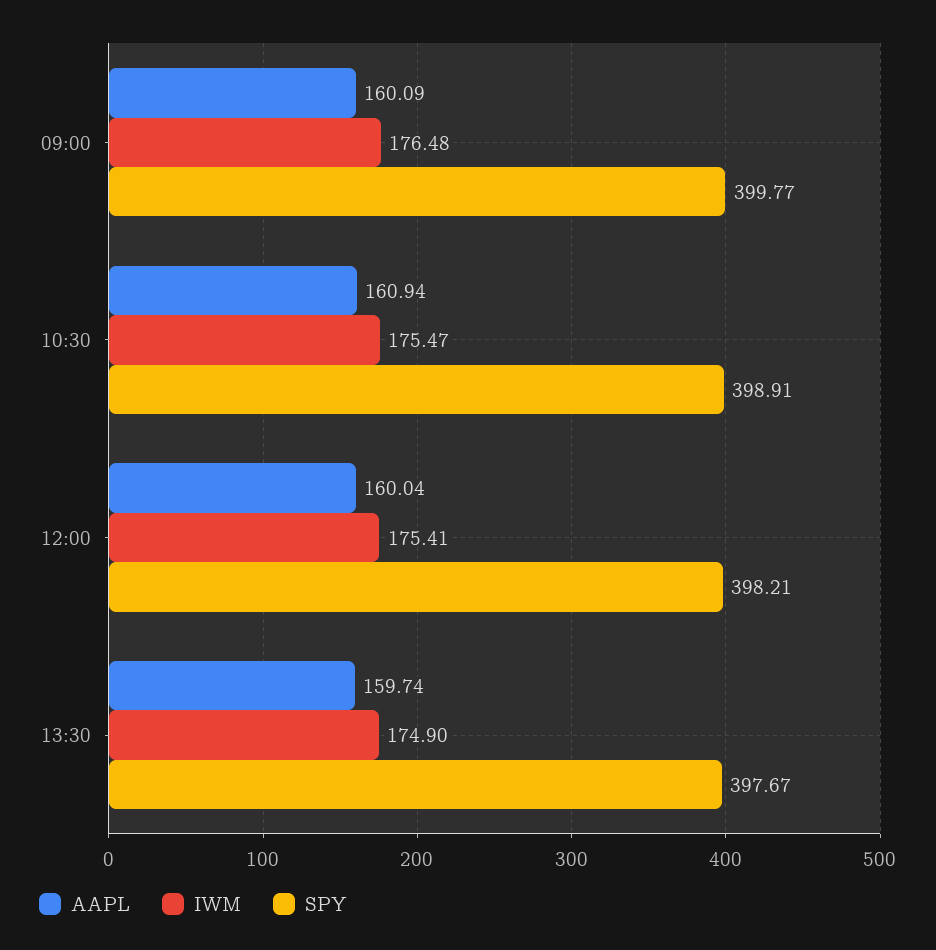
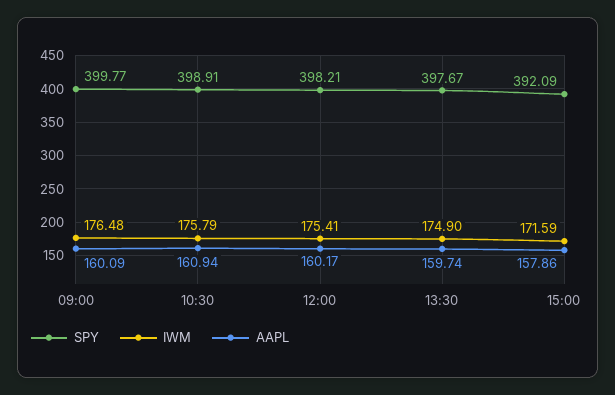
IWM, 10:30: 175.47 -> 175.79
AAPL, 12:00: 160.04 -> 160.17
SPY, 15:00: none -> 392.09
IWM, 15:00: none -> 171.59
AAPL, 15:00: none -> 157.86

